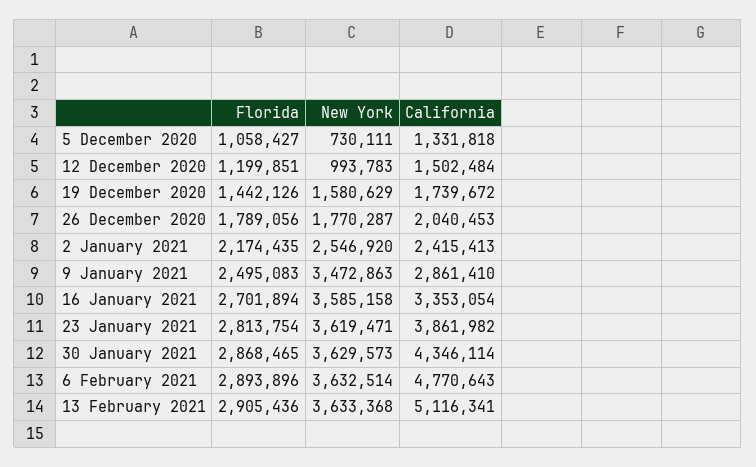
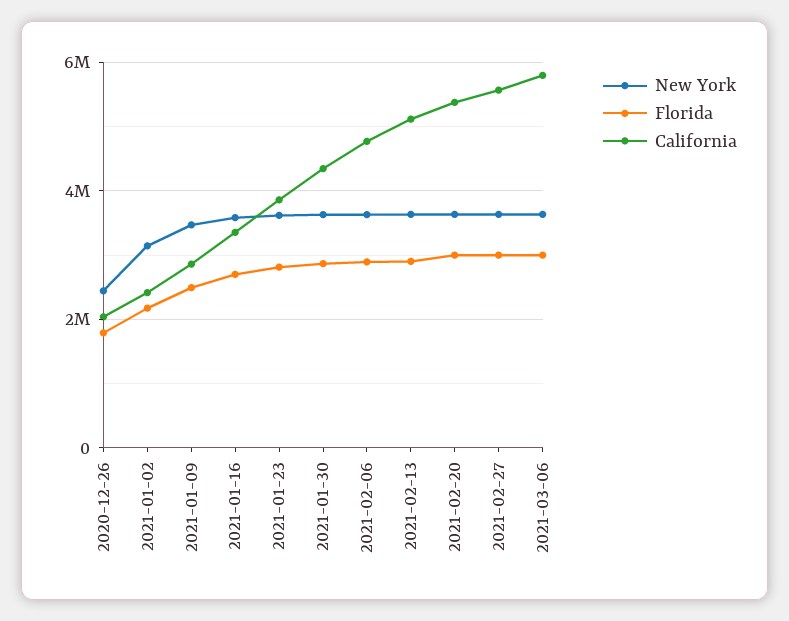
Florida, 5 December 2020: 1058427 -> none
New York, 5 December 2020: 730111 -> none
California, 5 December 2020: 1331818 -> none
Florida, 12 December 2020: 1199851 -> none
New York, 12 December 2020: 993783 -> none
California, 12 December 2020: 1502484 -> none
Florida, 19 December 2020: 1442126 -> none
New York, 19 December 2020: 1580629 -> none
California, 19 December 2020: 1739672 -> none
New York, 26 December 2020: 1770287 -> 2400000
New York, 2 January 2021: 2546920 -> 3200000
New York, 2021-02-20: none -> 3600000
Florida, 2021-02-20: none -> 3000000
California, 2021-02-20: none -> 5400000
New York, 2021-02-27: none -> 3600000
Florida, 2021-02-27: none -> 3000000
California, 2021-02-27: none -> 5600000
New York, 2021-03-06: none -> 3600000
Florida, 2021-03-06: none -> 3000000
California, 2021-03-06: none -> 5800000

